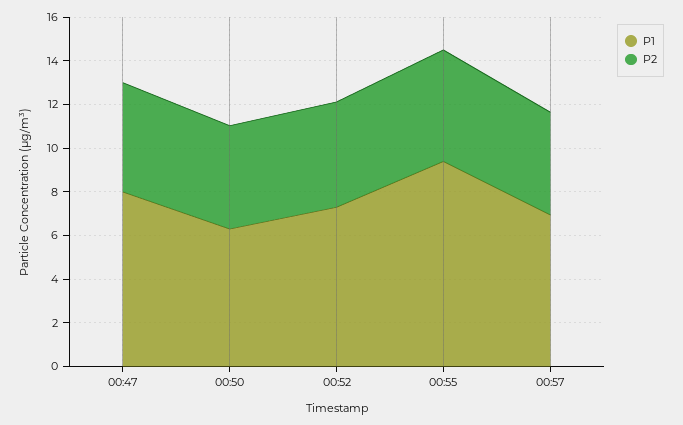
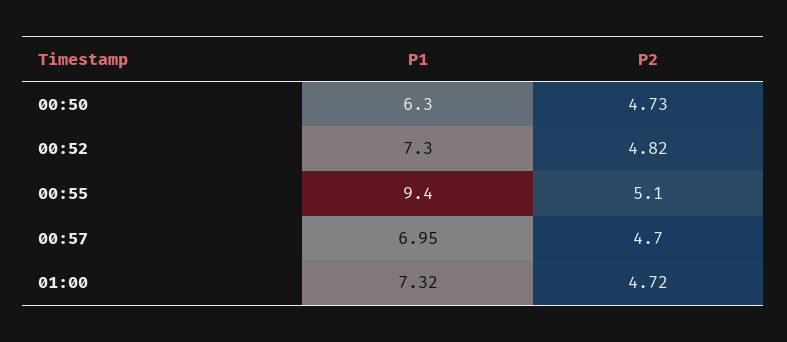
P1, 00:47: 8 -> none
P2, 00:47: 5 -> none
P1, 01:00: none -> 7.32
P2, 01:00: none -> 4.72

